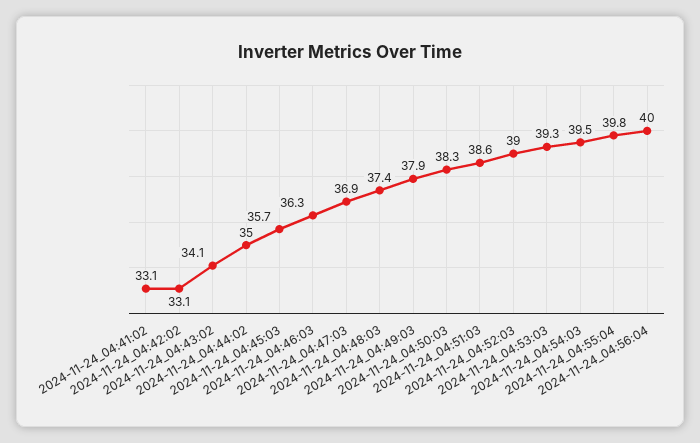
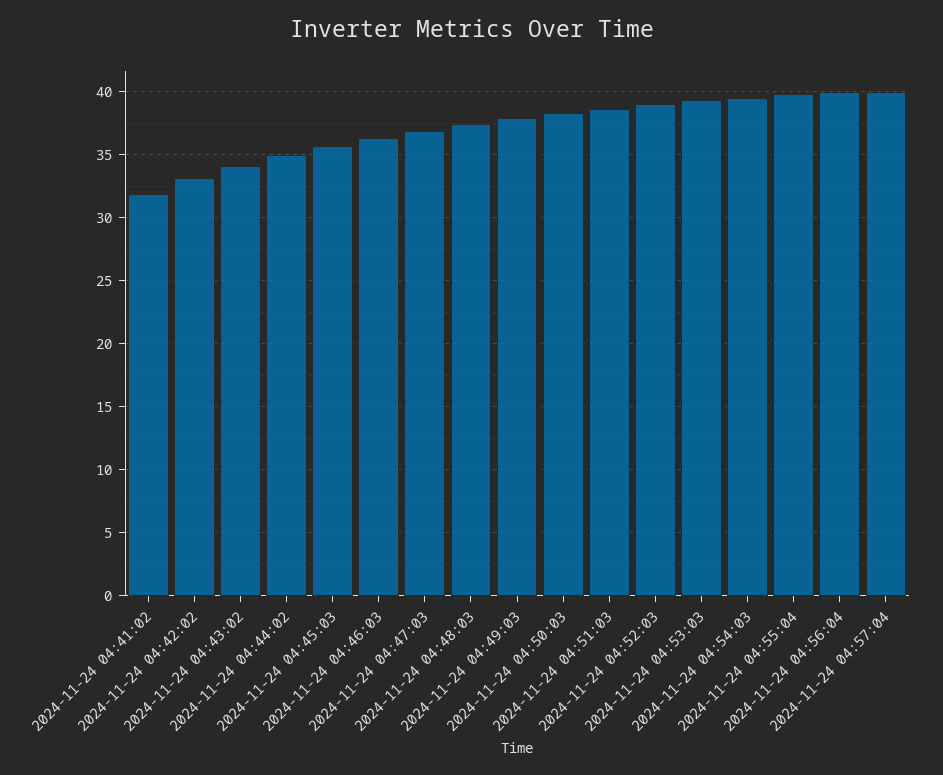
2024-11-24_04:41:02: 33.1 -> 32
2024-11-24 04:57:04: none -> 40

